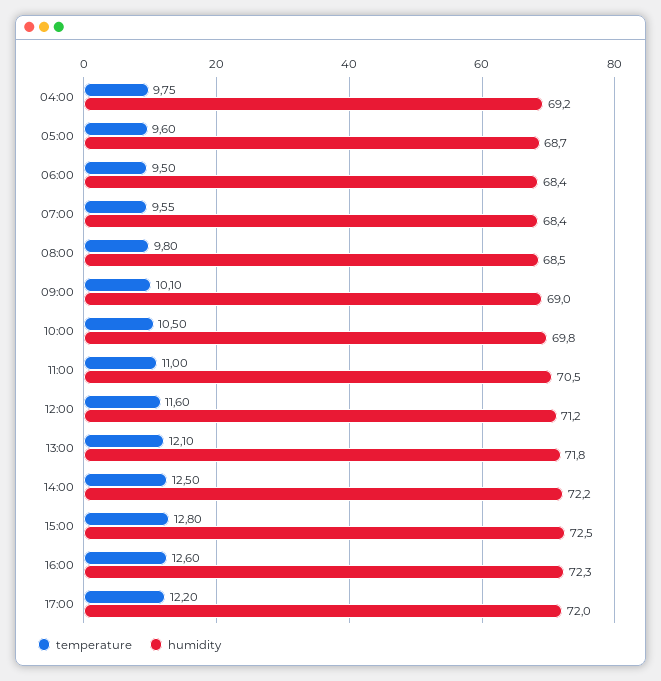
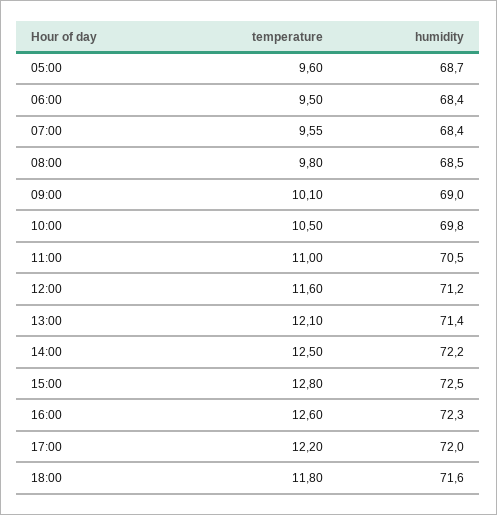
temperature, 04:00: 9.75 -> none
humidity, 04:00: 69.2 -> none
humidity, 13:00: 71.8 -> 71.4
temperature, 18:00: none -> 11.8
humidity, 18:00: none -> 71.6

